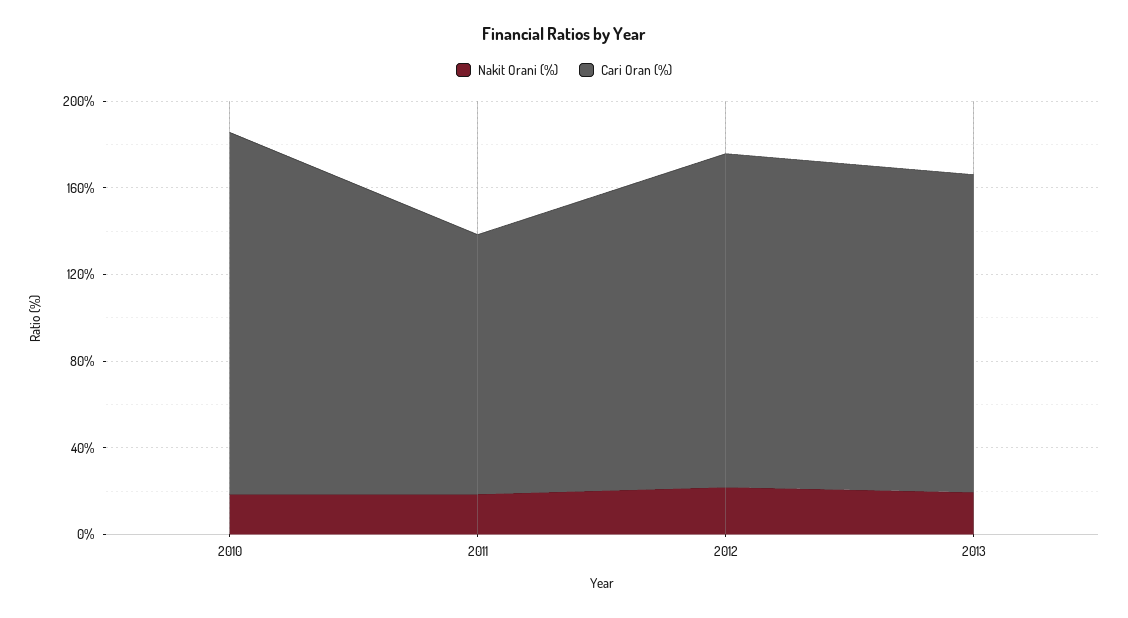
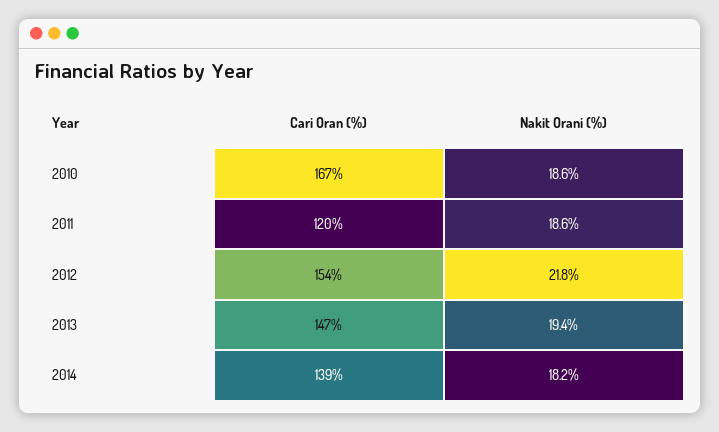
Cari Oran (%), 2014: none -> 139
Nakit Orani (%), 2014: none -> 18.2

